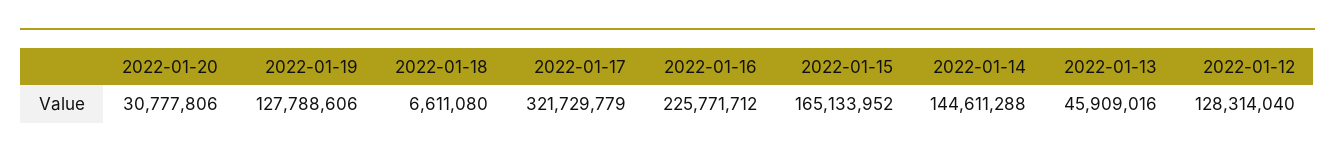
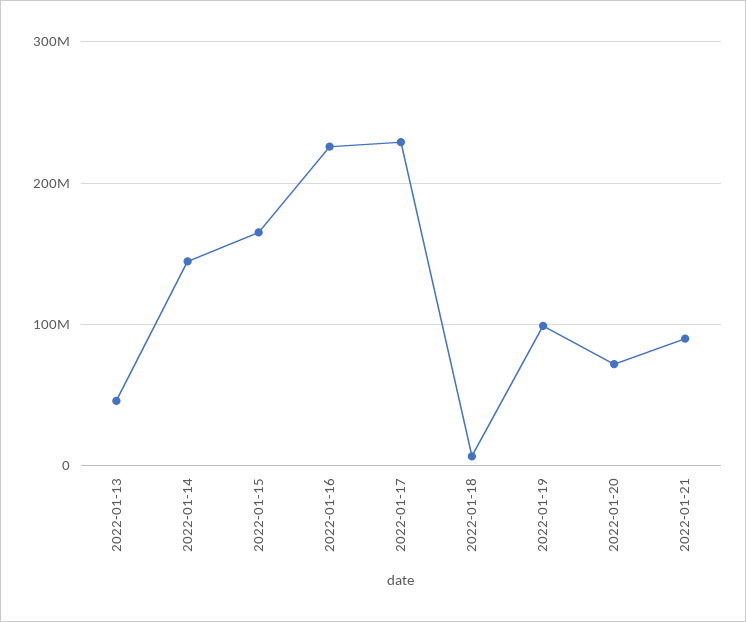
2022-01-20: 30777806 -> 70000000
2022-01-19: 127788606 -> 100000000
2022-01-17: 321729779 -> 230000000
2022-01-12: 128314040 -> none
2022-01-21: none -> 90000000

